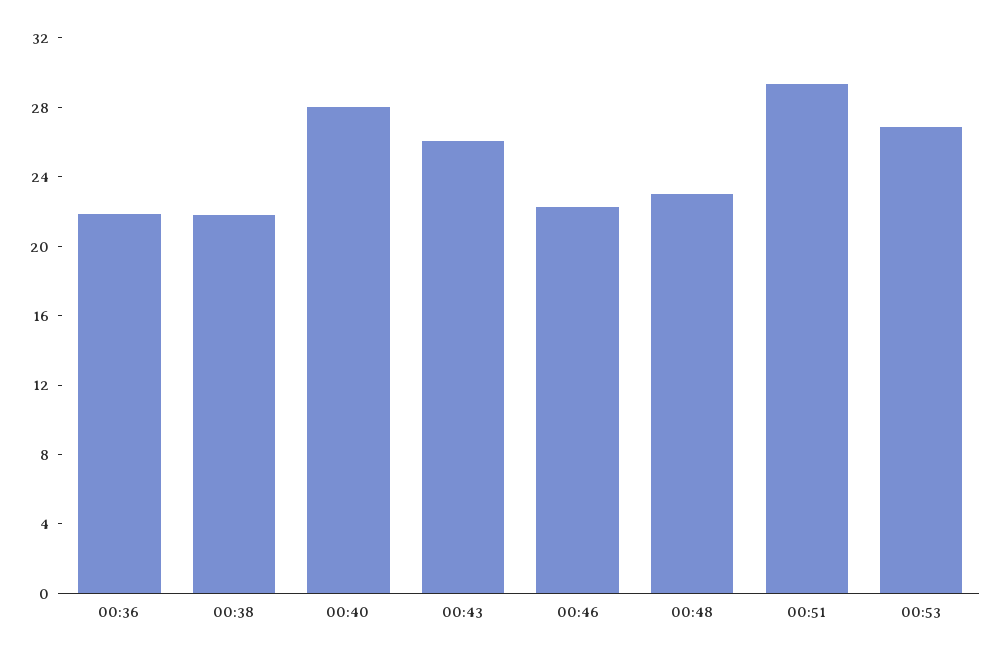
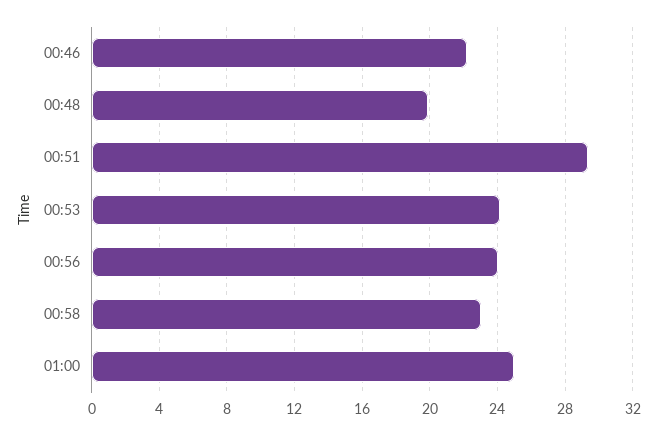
00:36: 22 -> none
00:38: 22 -> none
00:40: 28 -> none
00:43: 26 -> none
00:48: 23 -> 20
00:53: 27 -> 24
00:56: none -> 24
00:58: none -> 23
01:00: none -> 25

